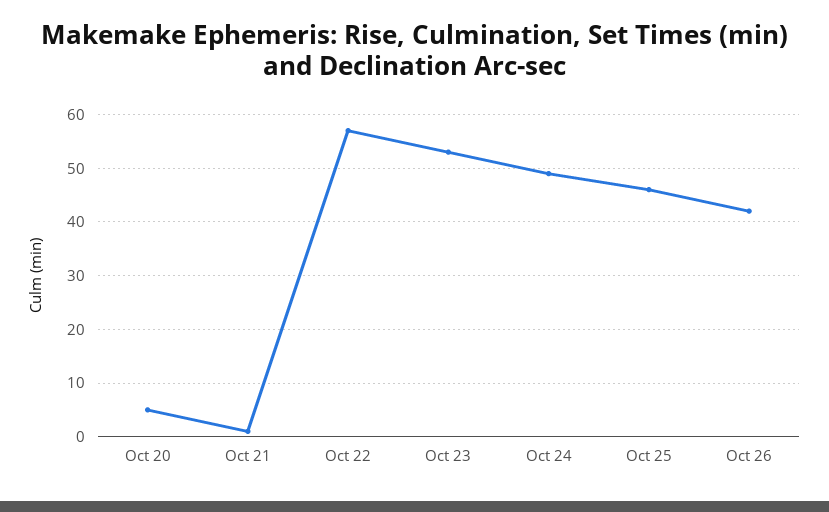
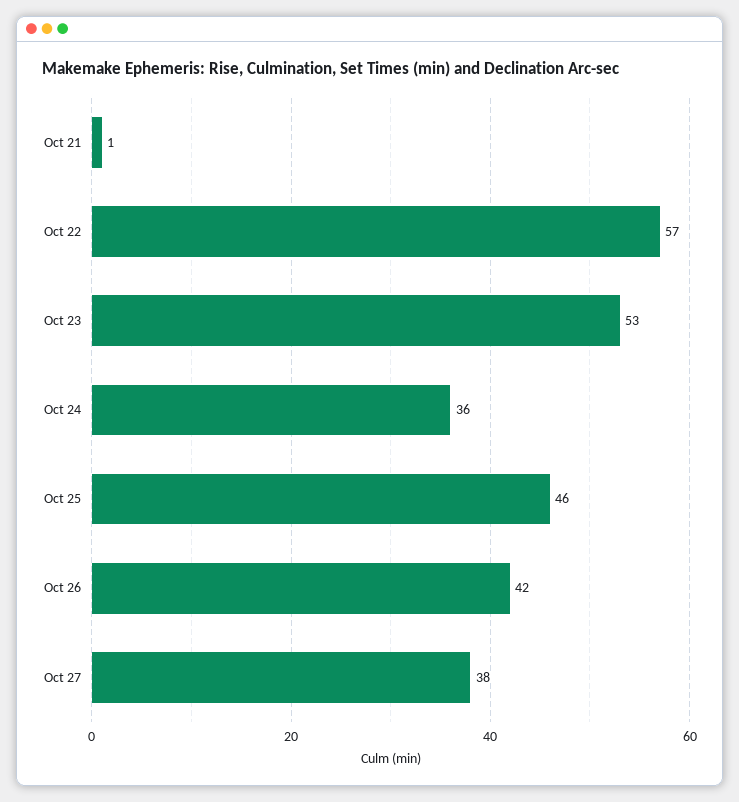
Oct 20: 5 -> none
Oct 24: 50 -> 36
Oct 27: none -> 38

